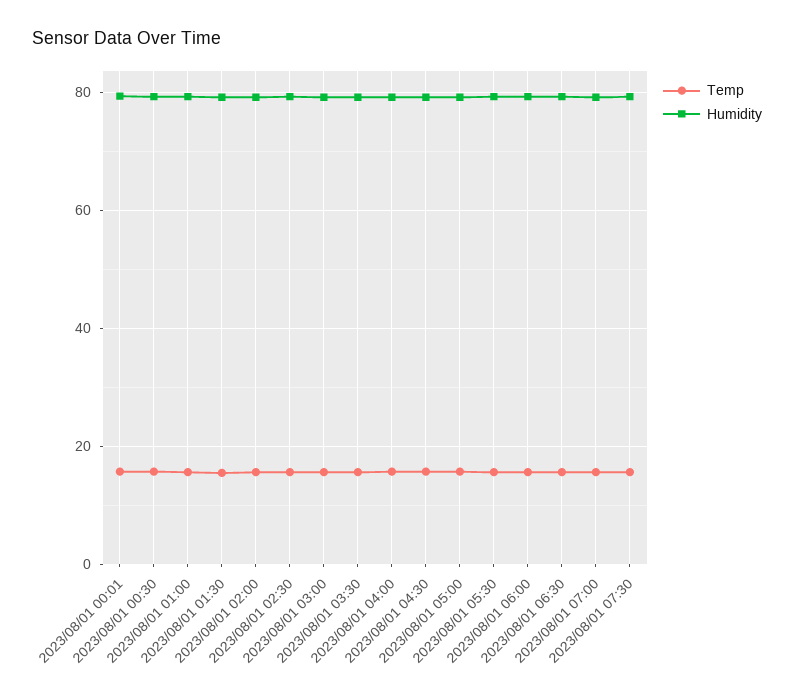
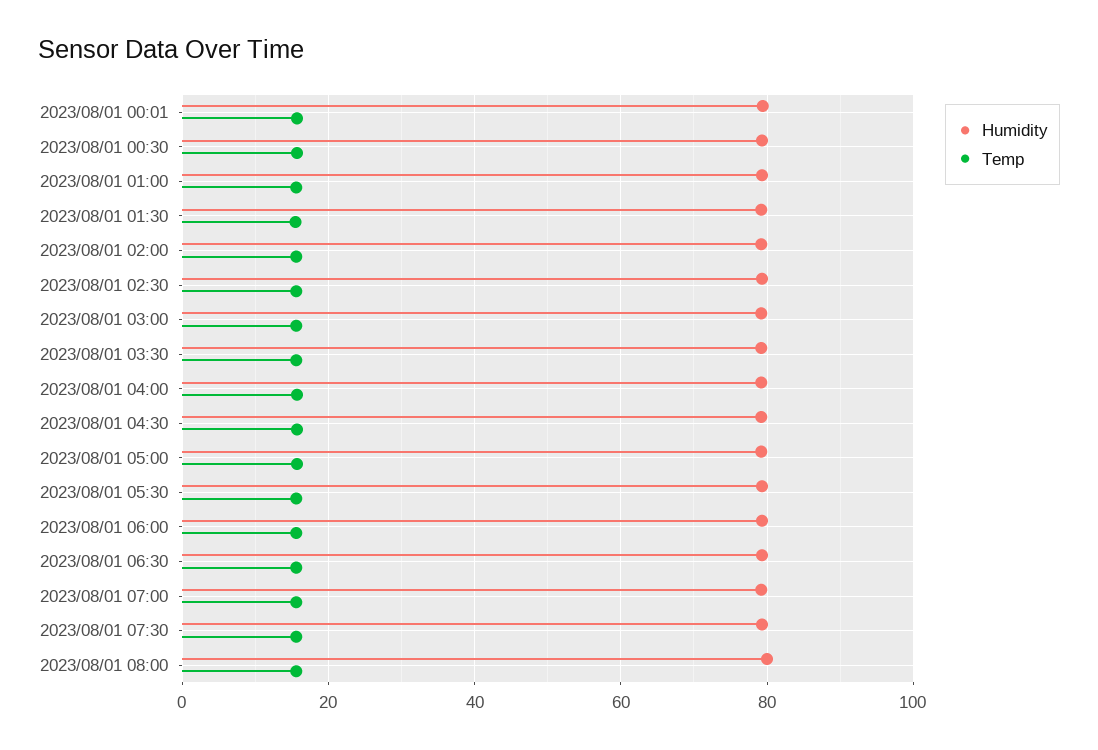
Humidity, 2023/08/01 08:00: none -> 80
Temp, 2023/08/01 08:00: none -> 16

